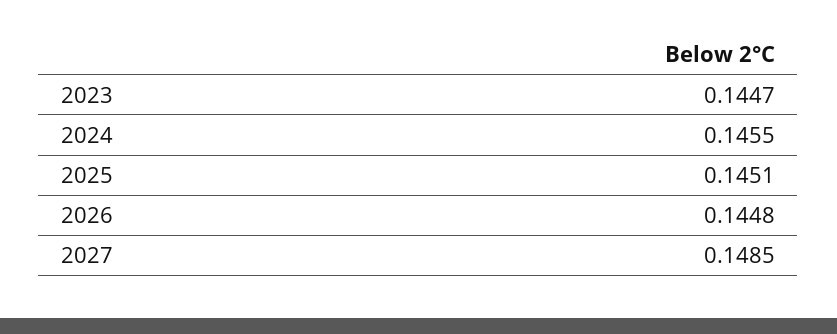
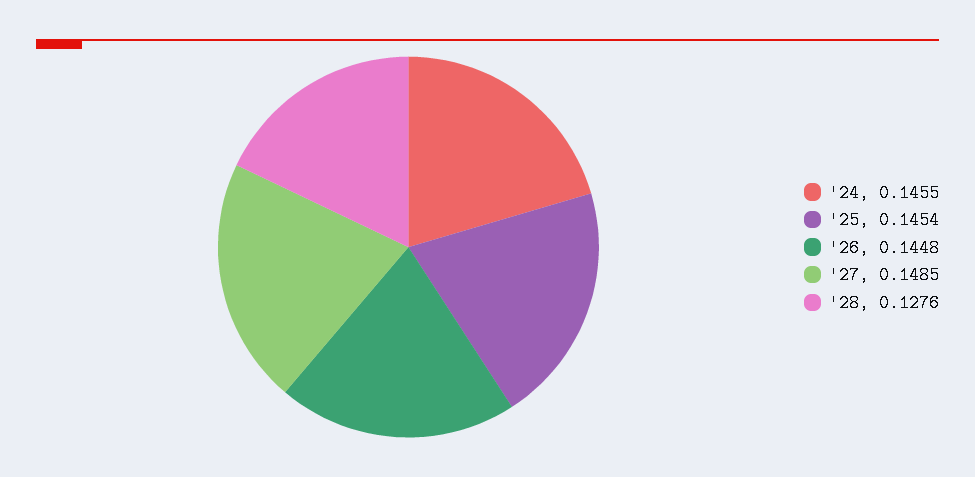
2023: 0.1447 -> none
2025: 0.1451 -> 0.1454
'28: none -> 0.1276

